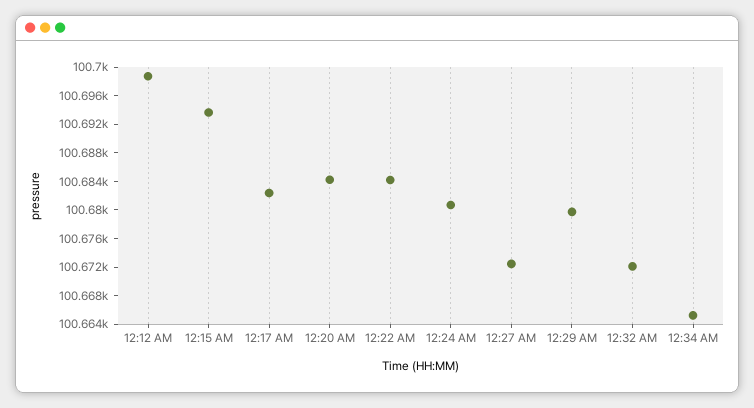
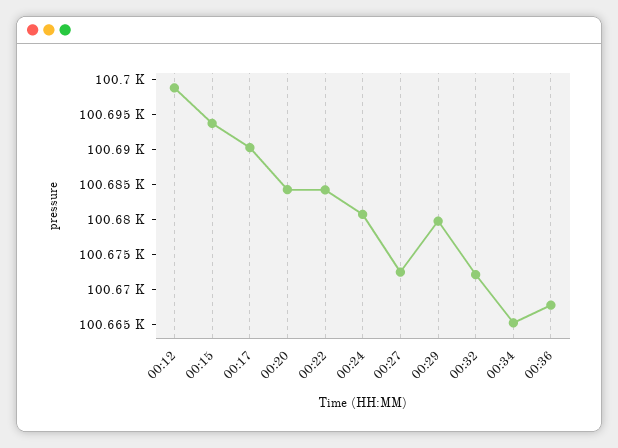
12:17 AM: 100682 -> 100690
00:36: none -> 100667.5

